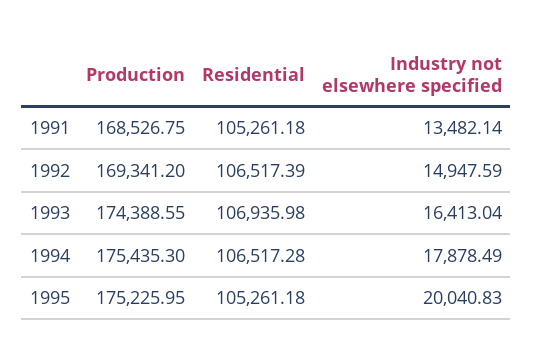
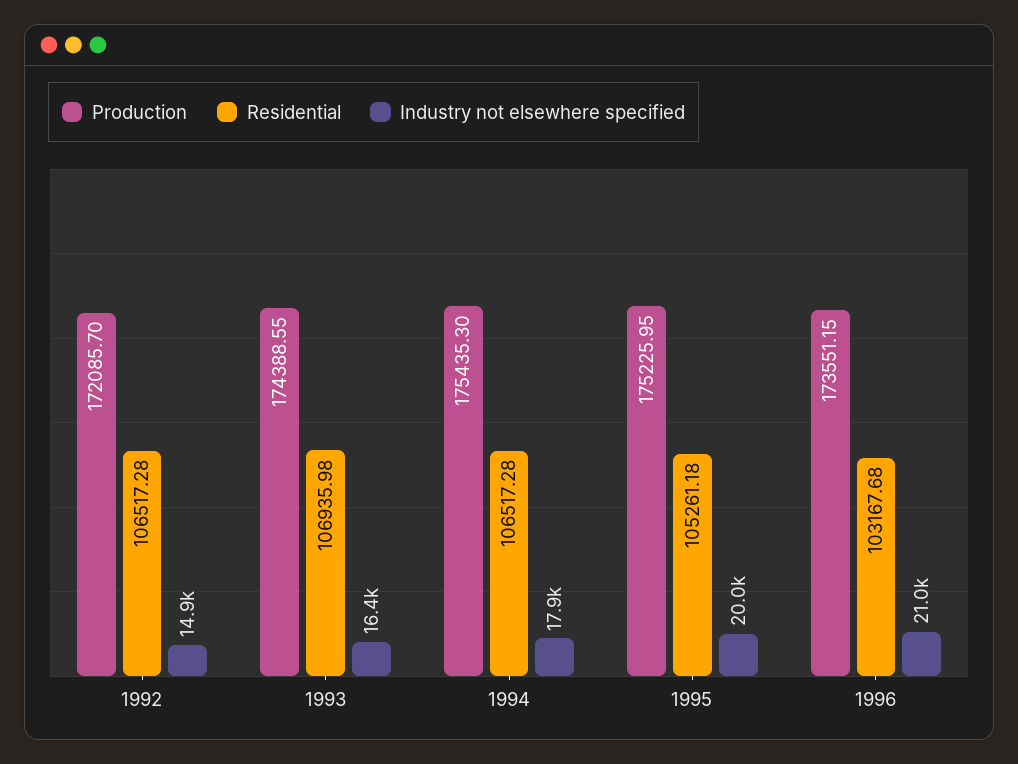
Production, 1991: 168526.75 -> none
Residential, 1991: 105261.18 -> none
Industry not elsewhere specified, 1991: 13482.14 -> none
Production, 1992: 169341.2 -> 172085.7
Residential, 1992: 106517.39 -> 106517.28
Production, 1996: none -> 173551.15
Residential, 1996: none -> 103167.68
Industry not elsewhere specified, 1996: none -> 21000

